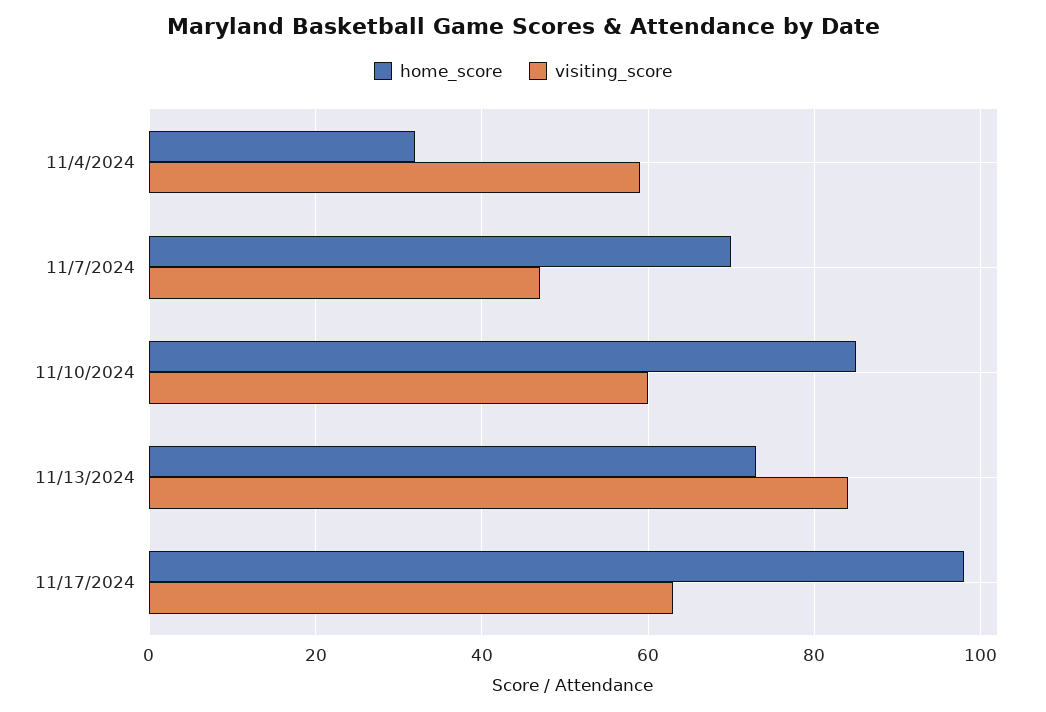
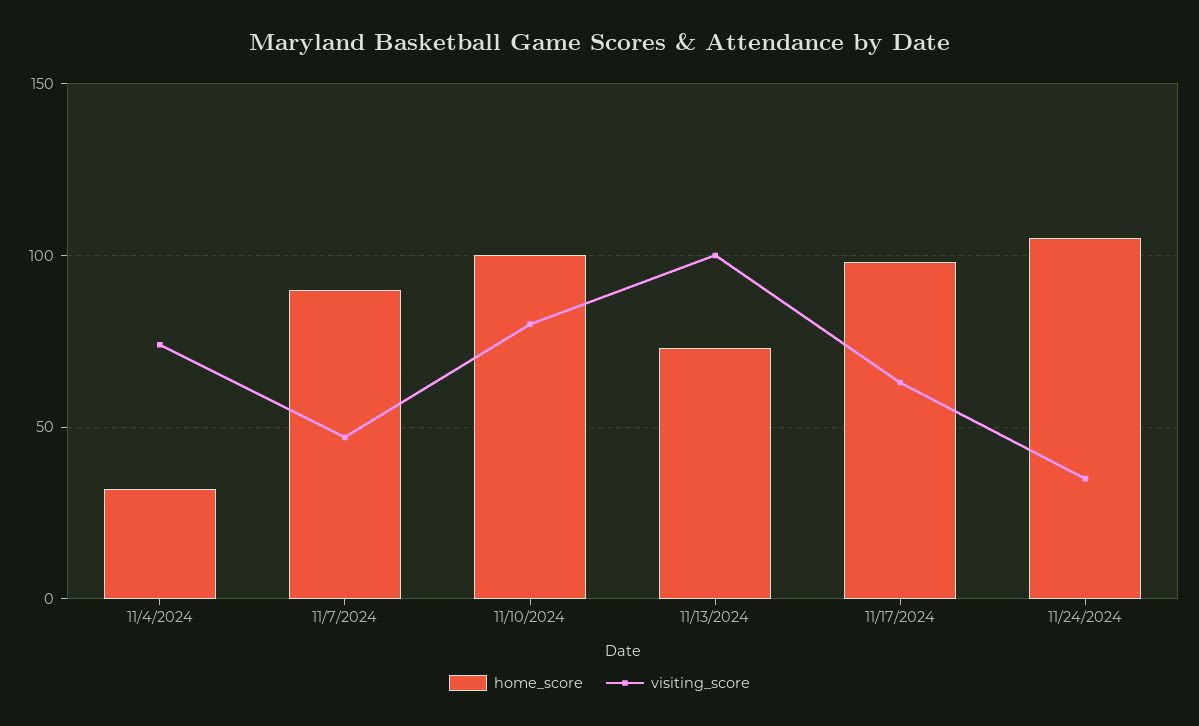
visiting_score, 11/4/2024: 60 -> 75
home_score, 11/7/2024: 70 -> 90
home_score, 11/10/2024: 85 -> 100
visiting_score, 11/10/2024: 60 -> 80
visiting_score, 11/13/2024: 85 -> 100
home_score, 11/24/2024: none -> 105
visiting_score, 11/24/2024: none -> 35

